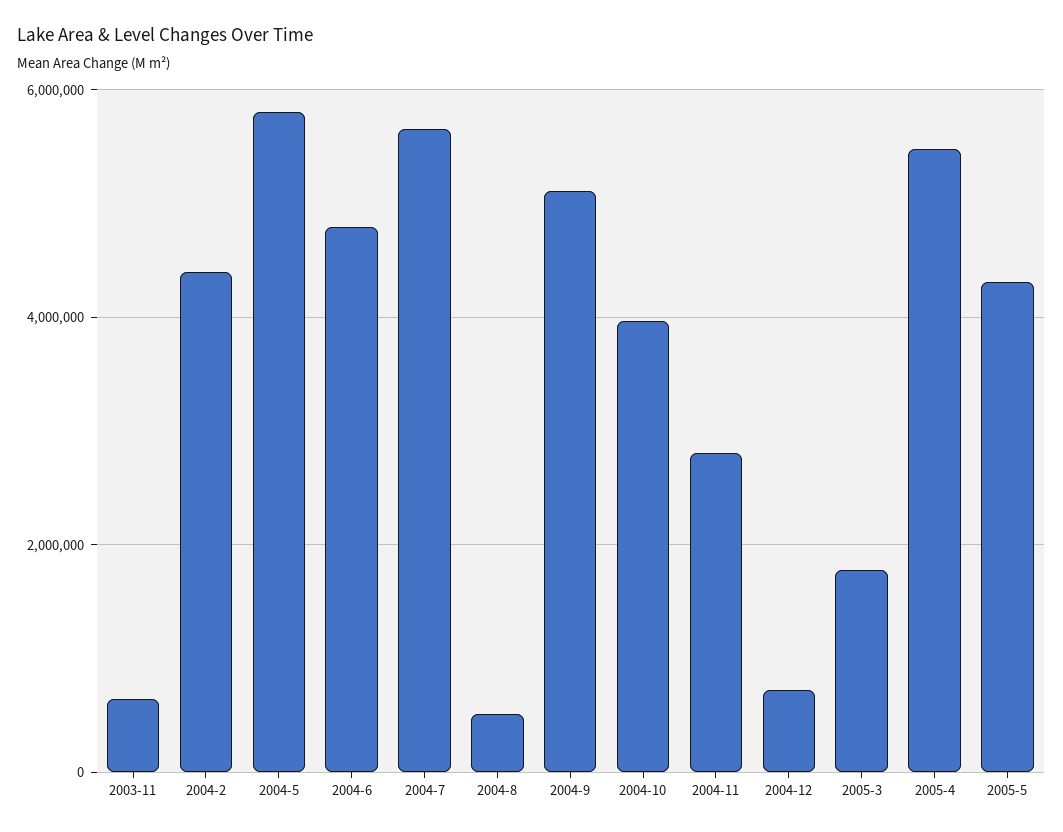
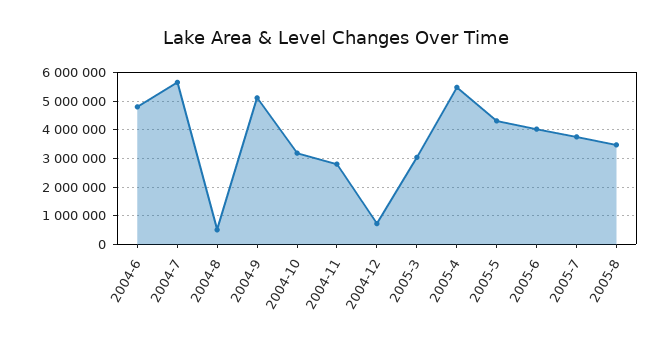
2003-11: 600000 -> none
2004-2: 4400000 -> none
2004-5: 5800000 -> none
2004-10: 4000000 -> 3250000
2005-3: 1800000 -> 3000000
2005-6: none -> 4000000
2005-7: none -> 3750000
2005-8: none -> 3500000

